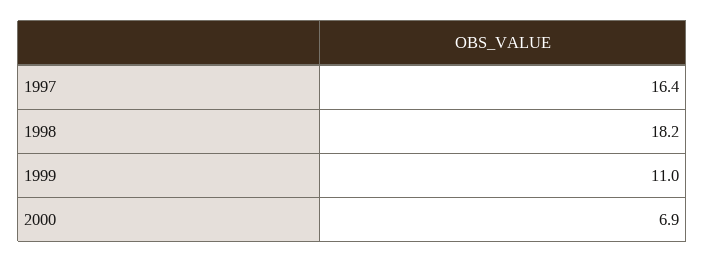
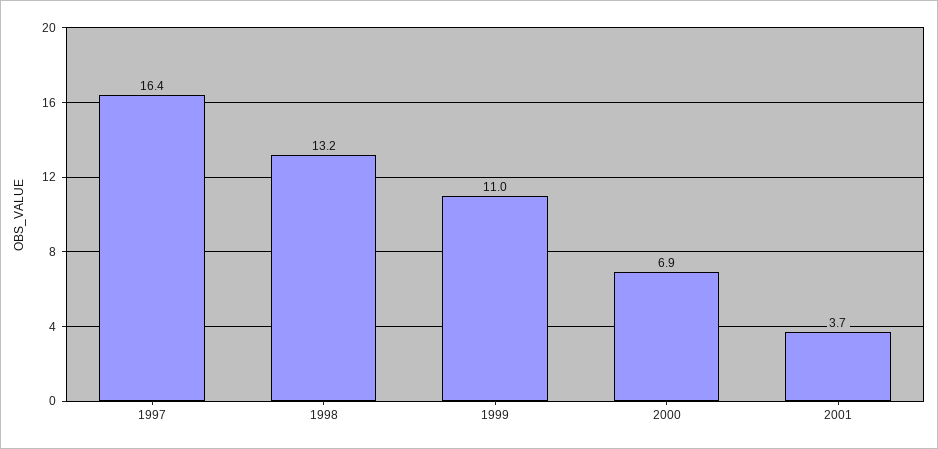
1998: 18.2 -> 13.2
2001: none -> 3.7

